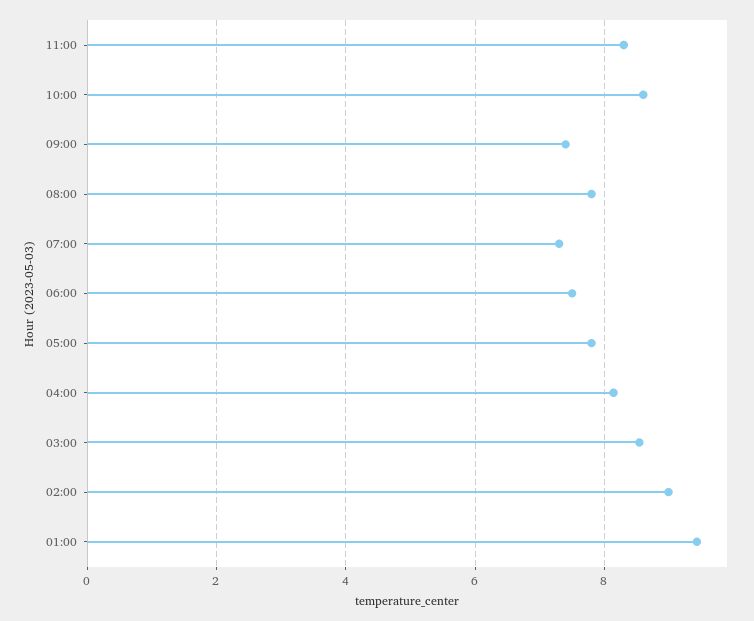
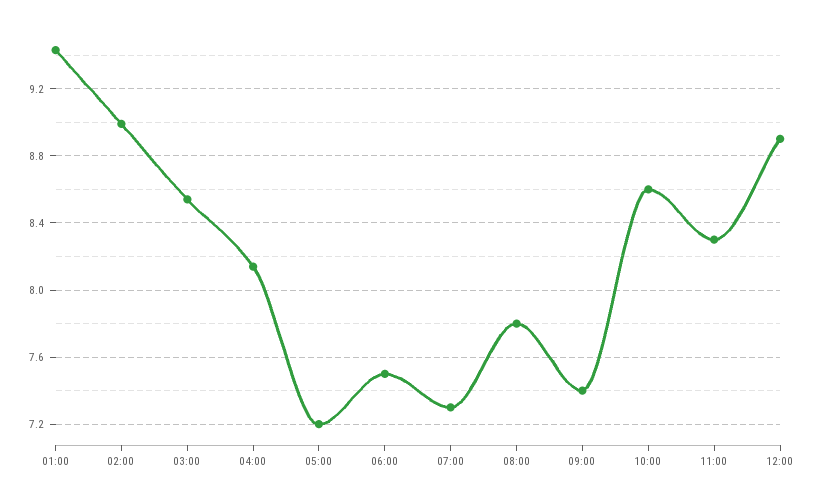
05:00: 7.8 -> 7.2
12:00: none -> 8.9

